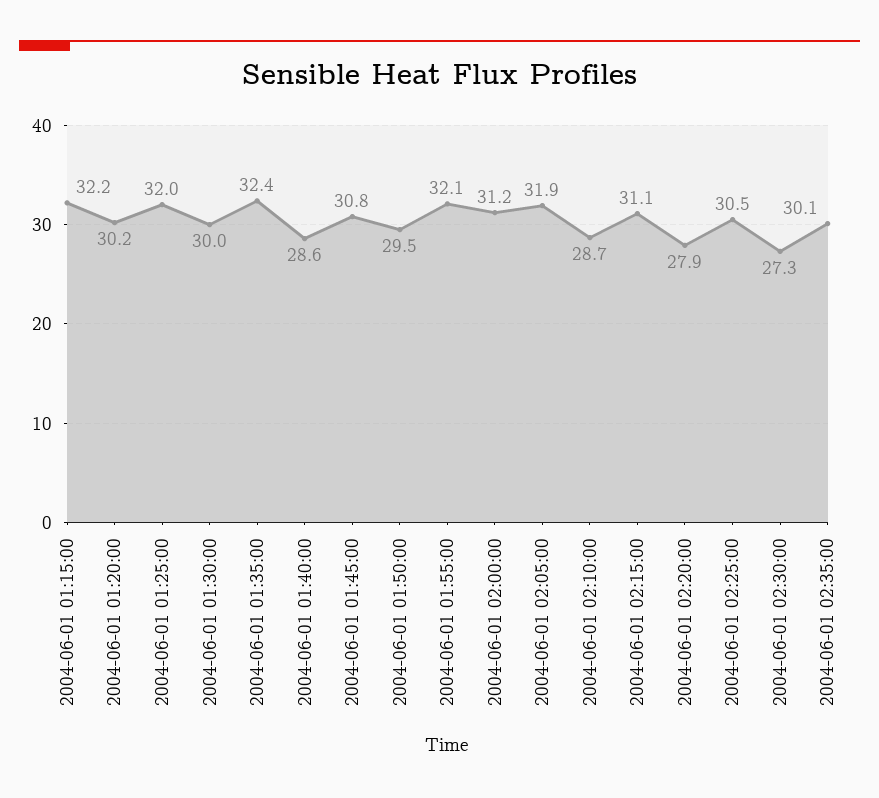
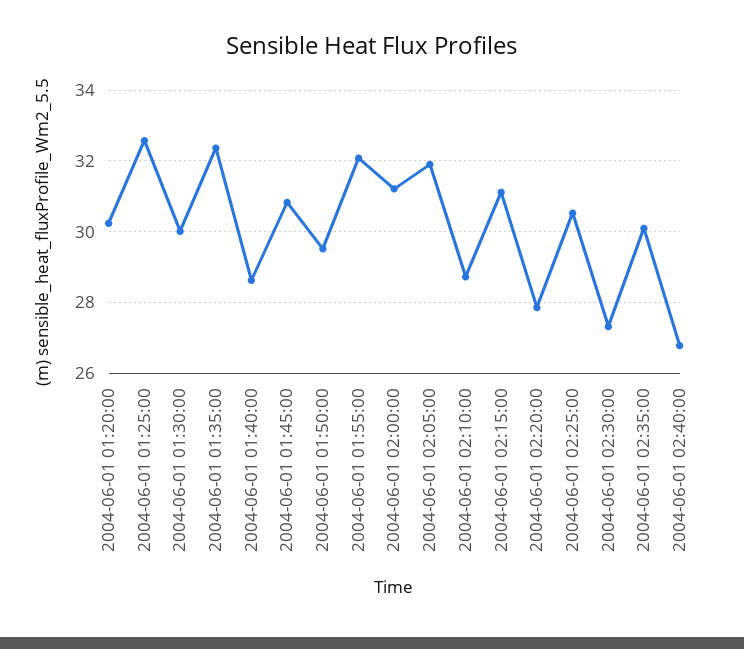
2004-06-01 01:15:00: 32.2 -> none
2004-06-01 01:25:00: 32 -> 32.6
2004-06-01 02:40:00: none -> 26.8

